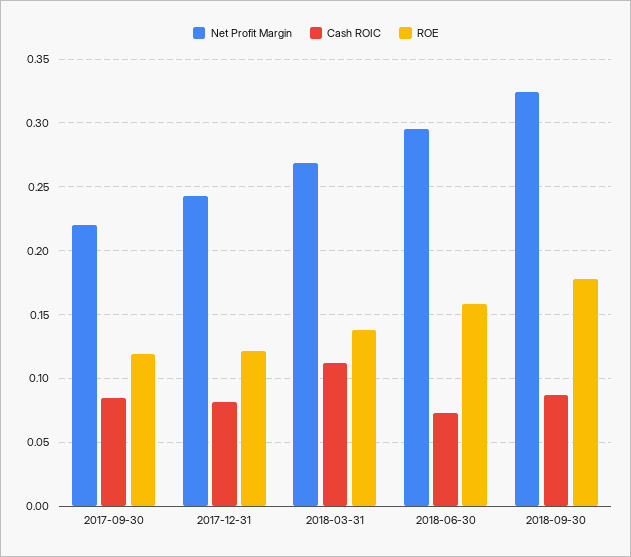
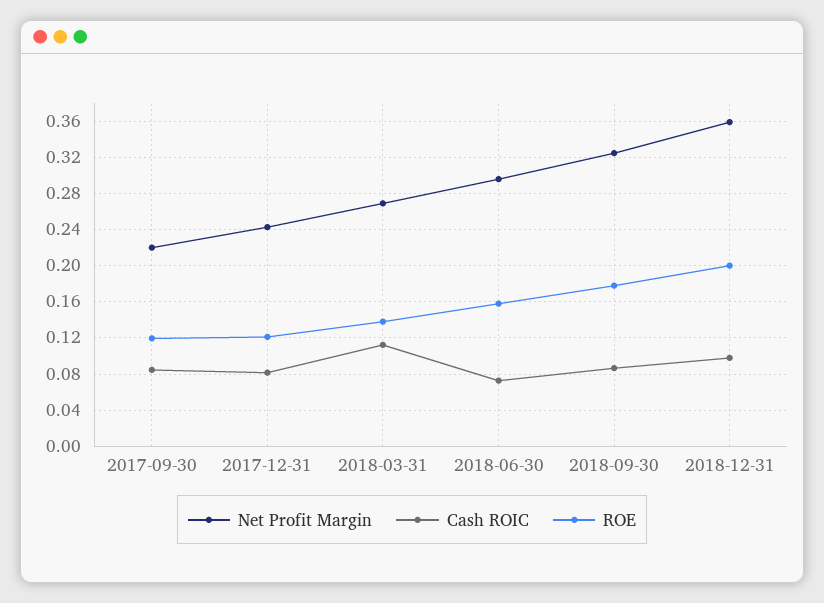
Net Profit Margin, 2018-12-31: none -> 0.36
Cash ROIC, 2018-12-31: none -> 0.1
ROE, 2018-12-31: none -> 0.2

